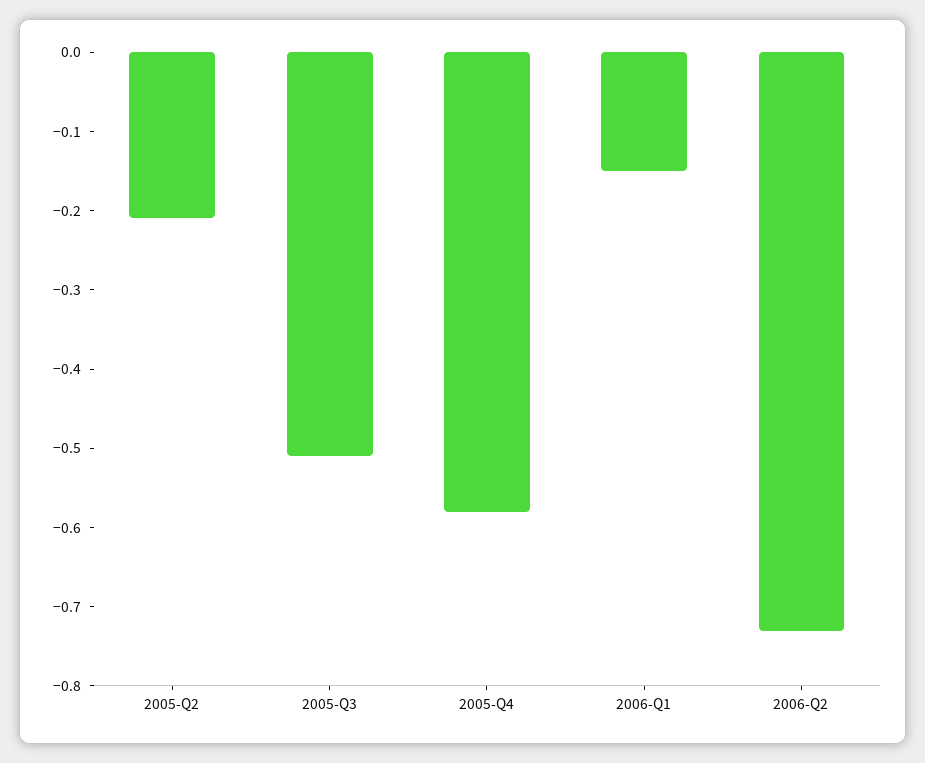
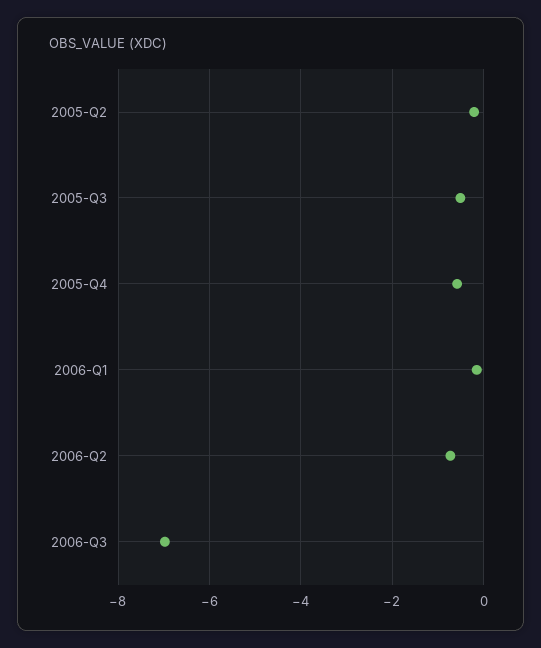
2006-Q3: none -> -7

